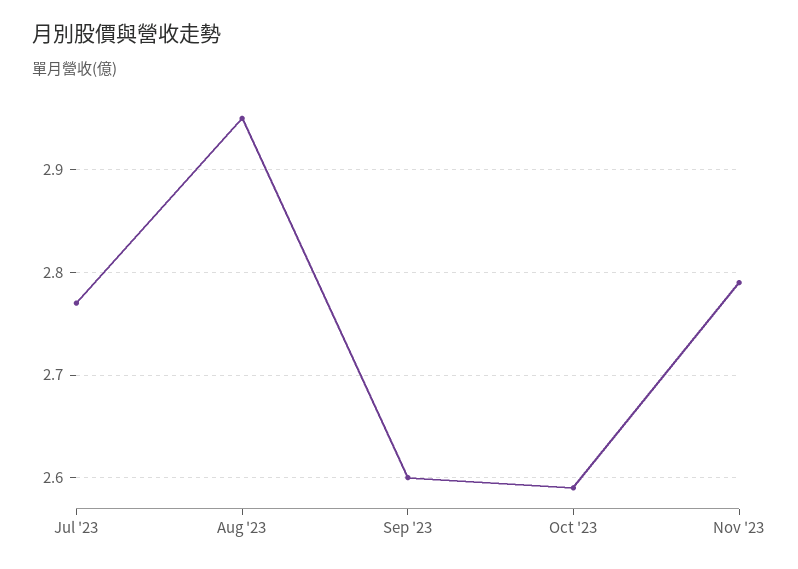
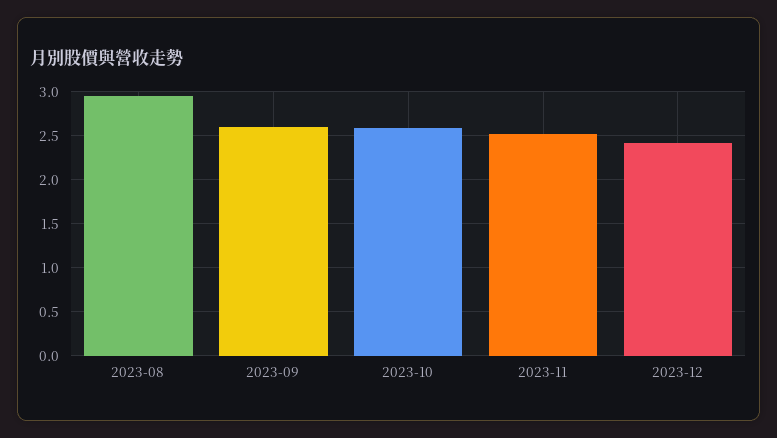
Jul '23: 2.77 -> none
Nov '23: 2.79 -> 2.5
2023-12: none -> 2.4

